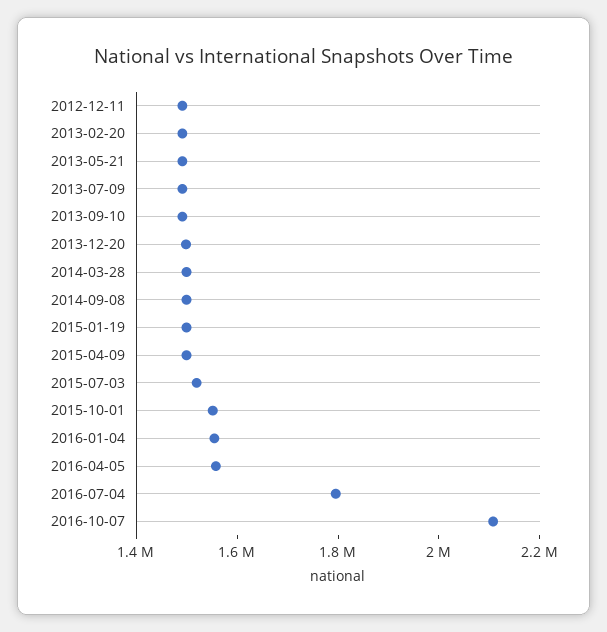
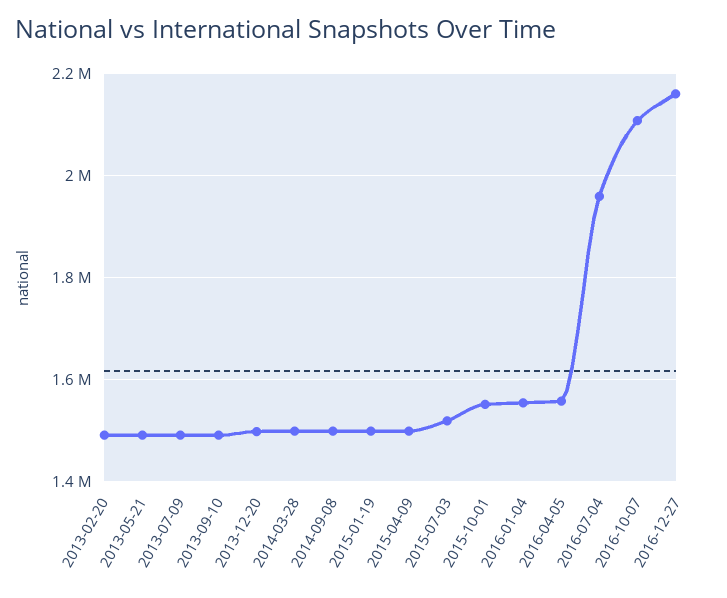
2012-12-11: 1500000 -> none
2016-07-04: 1800000 -> 1960000
2016-12-27: none -> 2160000

